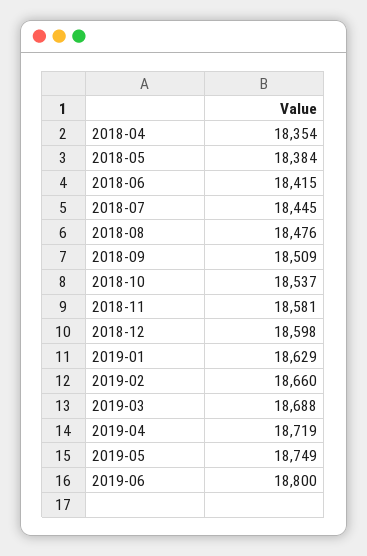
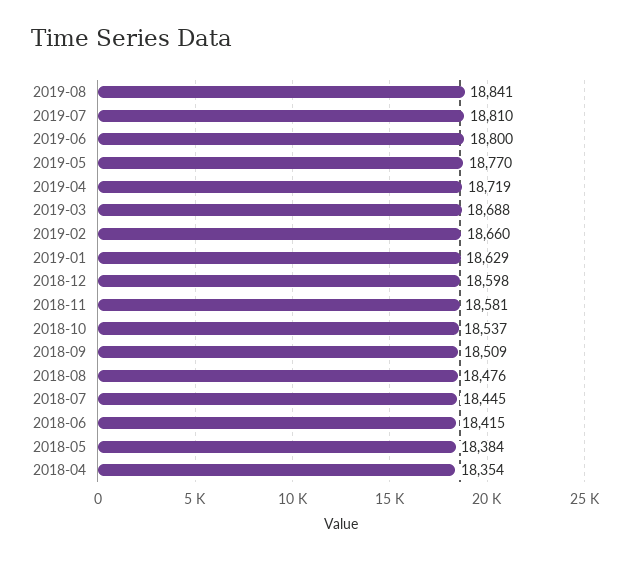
2019-05: 18749 -> 18770
2019-08: none -> 18841
2019-07: none -> 18810

